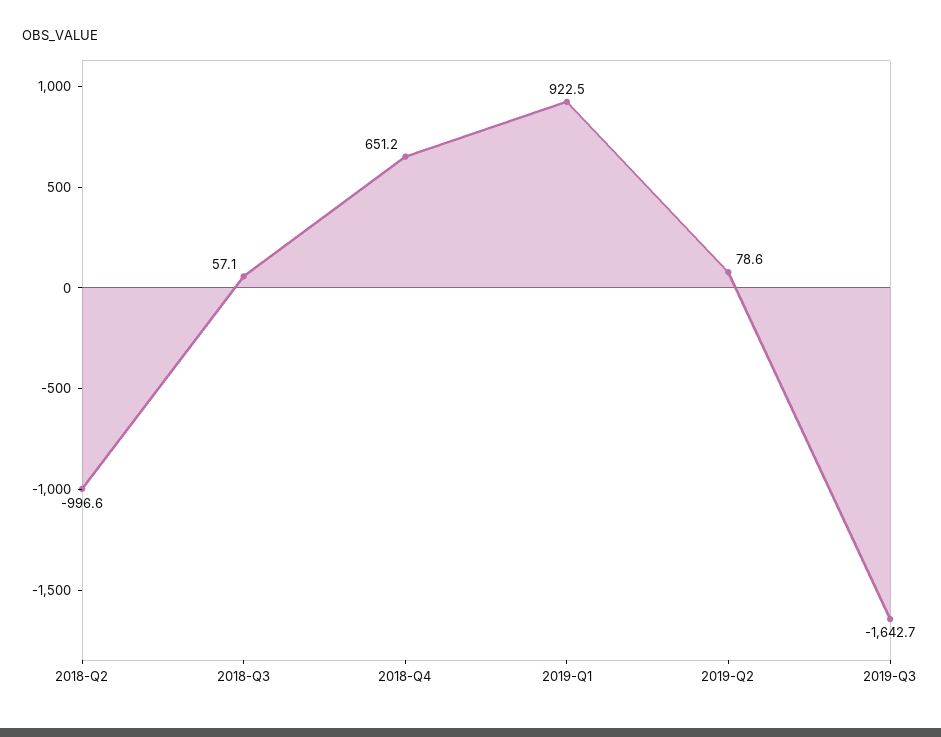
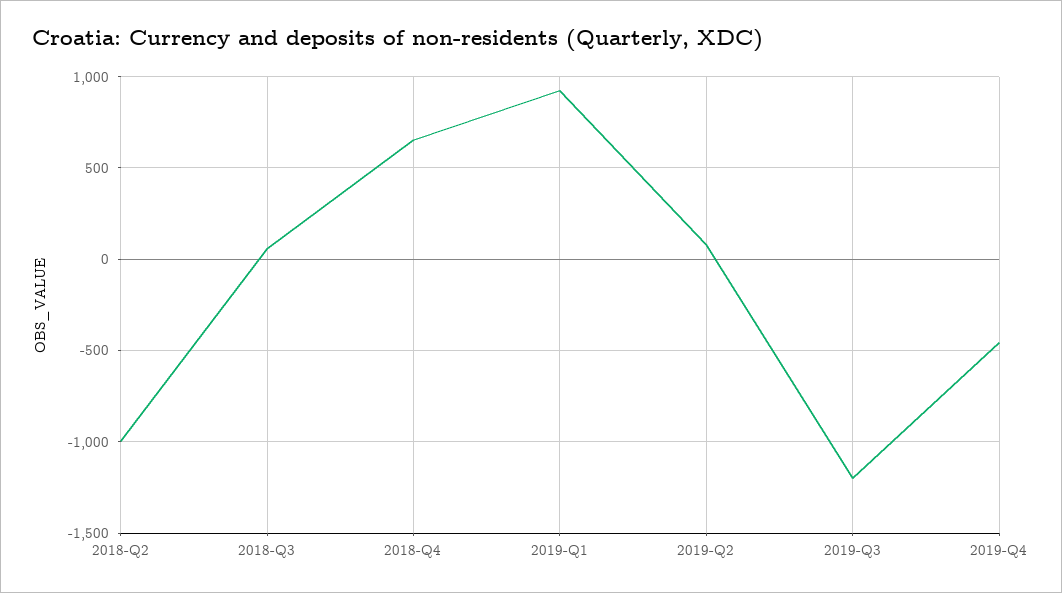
2019-Q3: -1642.7 -> -1200
2019-Q4: none -> -450

